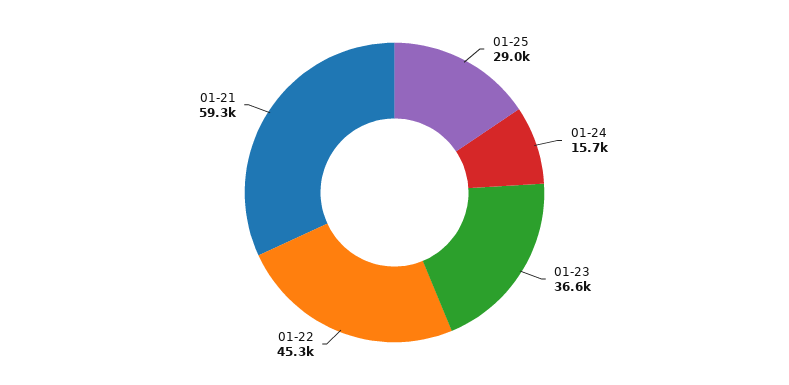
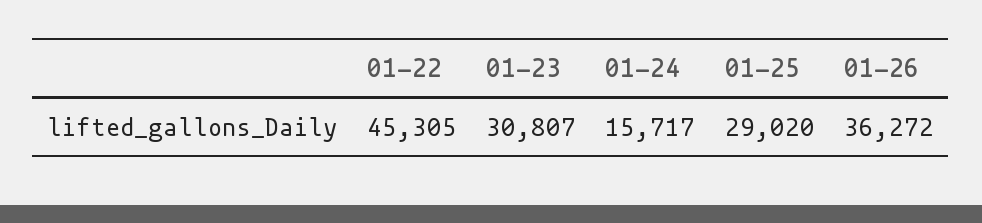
01-23: 36600 -> 30807
01-21: 59300 -> none
01-26: none -> 36272

